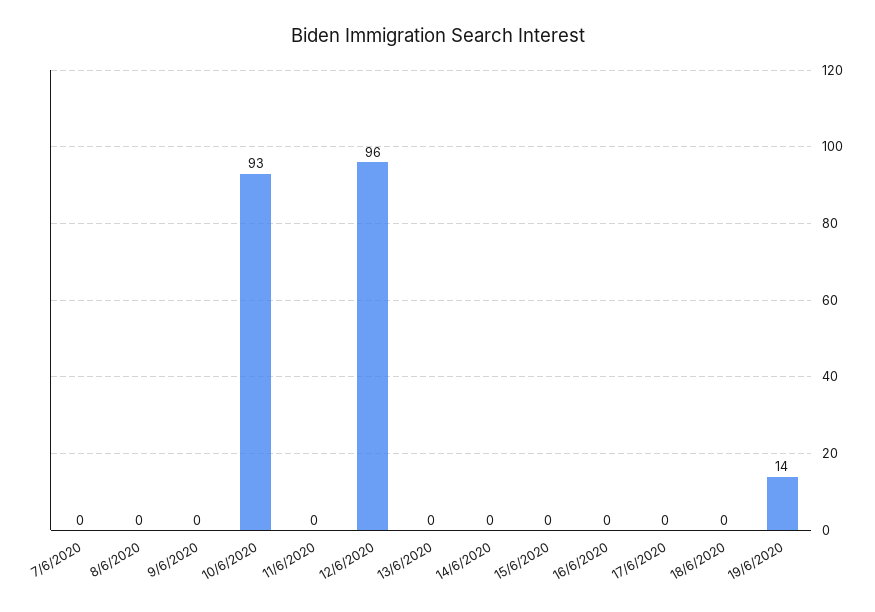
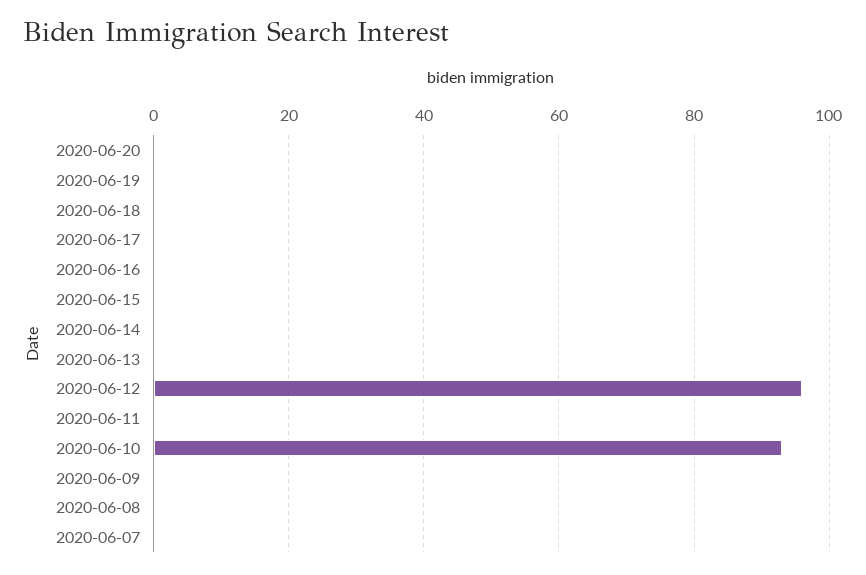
19/6/2020: 14 -> 0
2020-06-20: none -> 0

